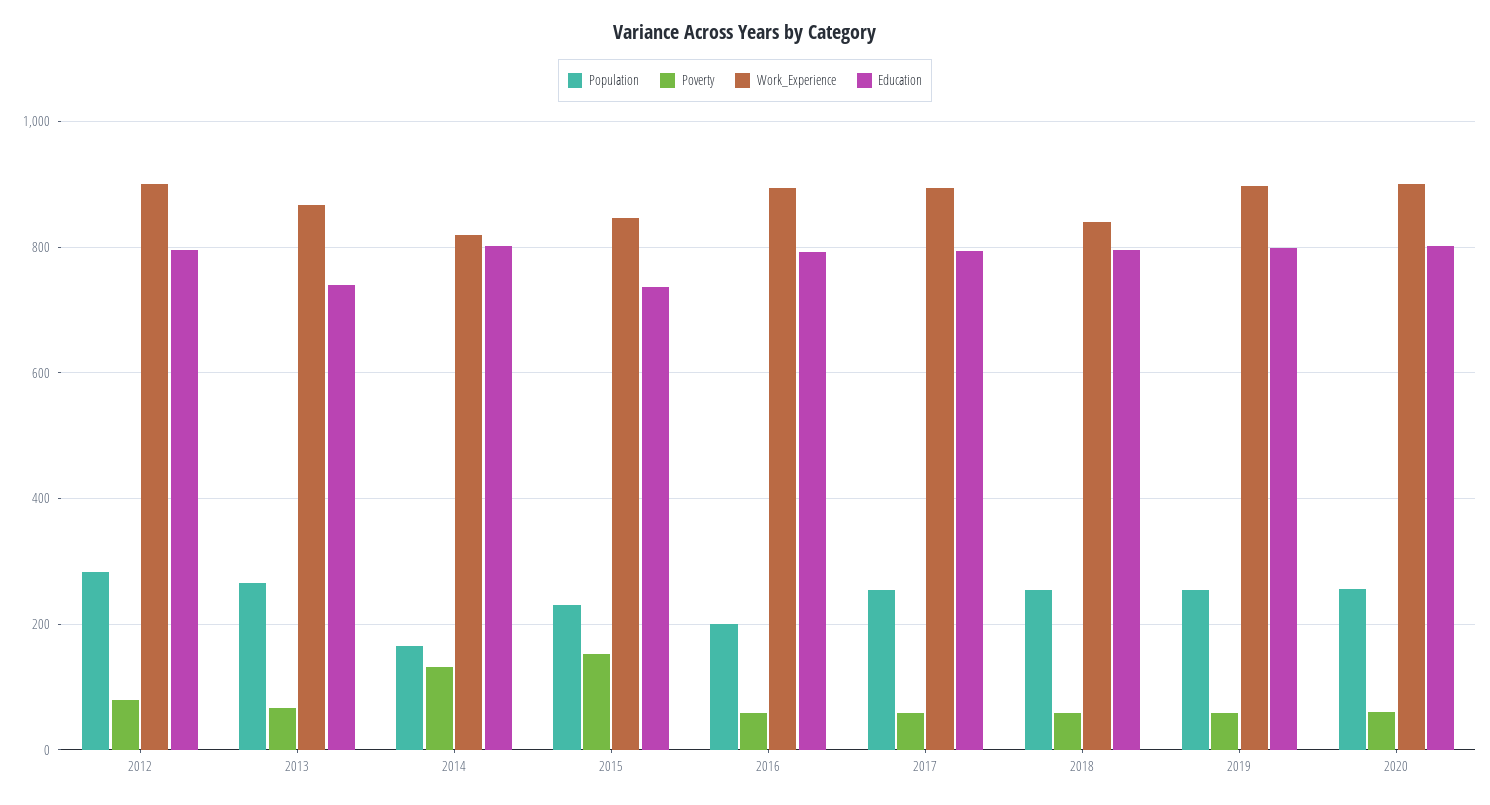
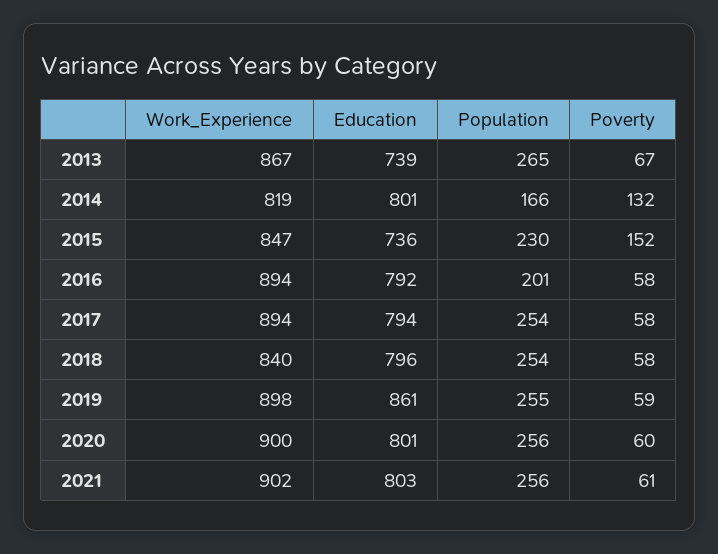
Population, 2012: 280 -> none
Poverty, 2012: 80 -> none
Work_Experience, 2012: 900 -> none
Education, 2012: 800 -> none
Education, 2019: 800 -> 861
Work_Experience, 2021: none -> 902
Education, 2021: none -> 803
Population, 2021: none -> 256
Poverty, 2021: none -> 61

